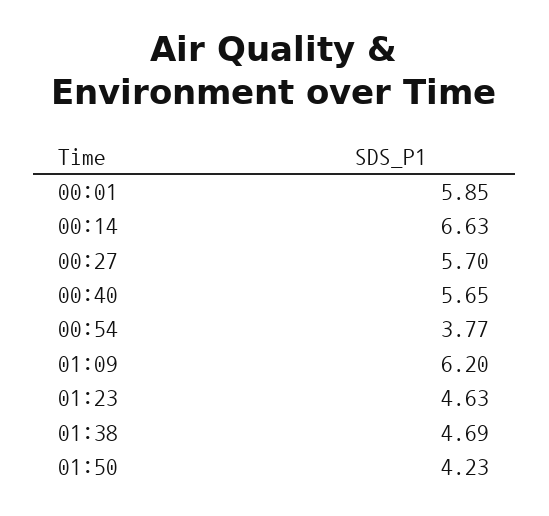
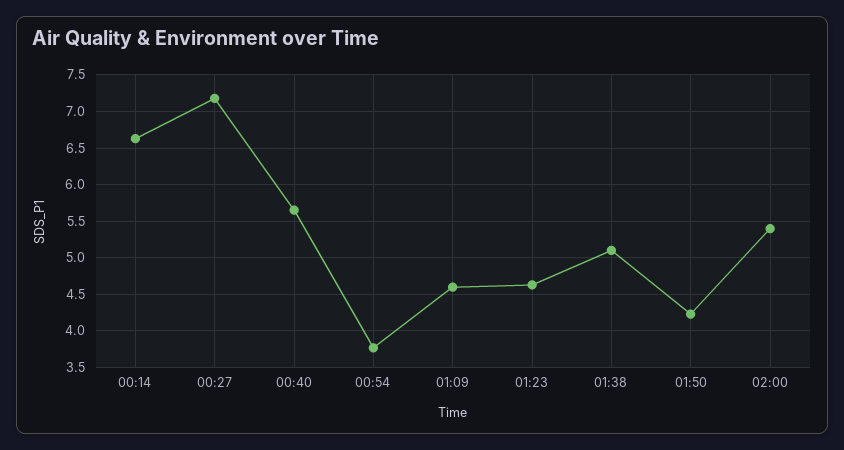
00:01: 5.85 -> none
00:27: 5.7 -> 7.2
01:09: 6.2 -> 4.6
01:38: 4.69 -> 5.1
02:00: none -> 5.4

